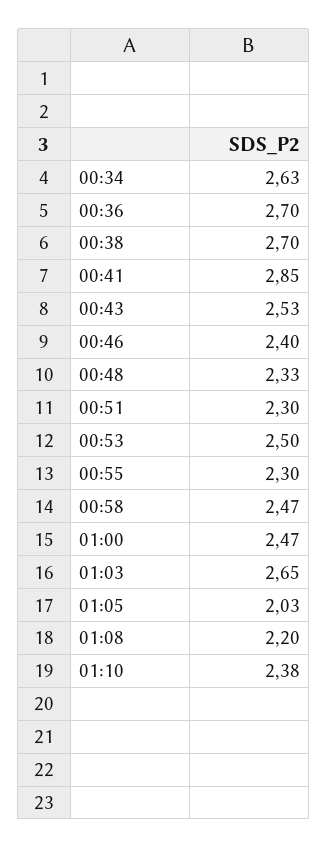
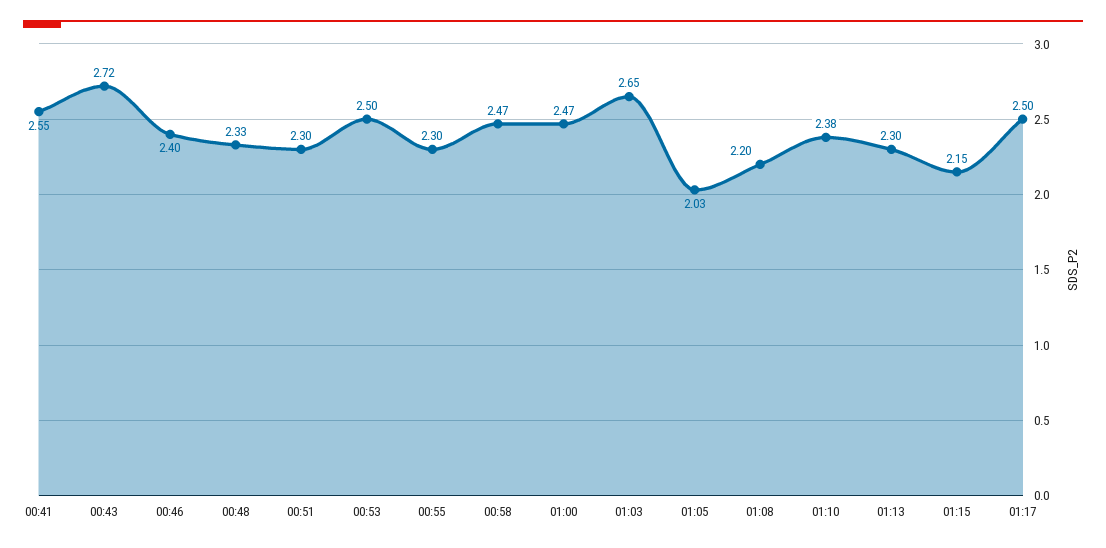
00:34: 2.63 -> none
00:36: 2.7 -> none
00:38: 2.7 -> none
00:41: 2.85 -> 2.55
00:43: 2.53 -> 2.72
01:13: none -> 2.3
01:15: none -> 2.15
01:17: none -> 2.5

